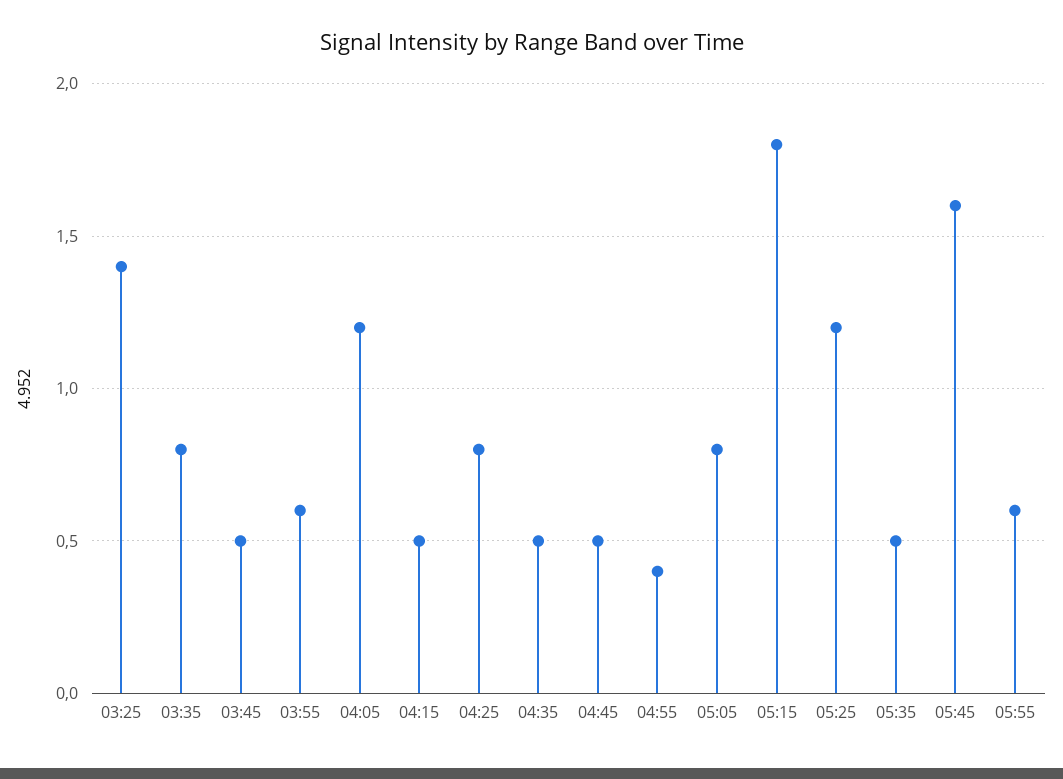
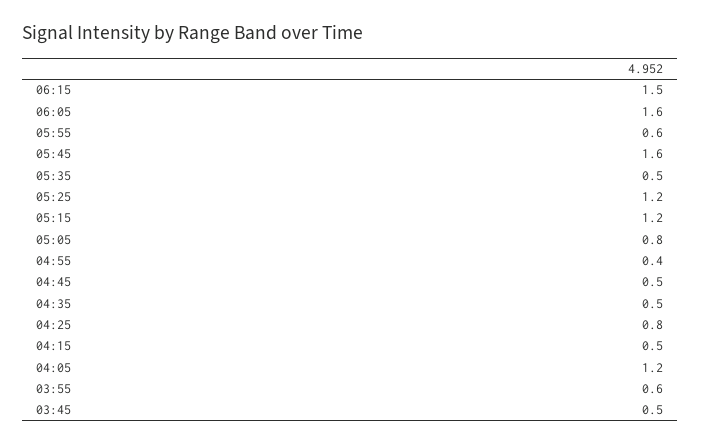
03:25: 1.4 -> none
03:35: 0.8 -> none
05:15: 1.8 -> 1.2
06:15: none -> 1.5
06:05: none -> 1.6

